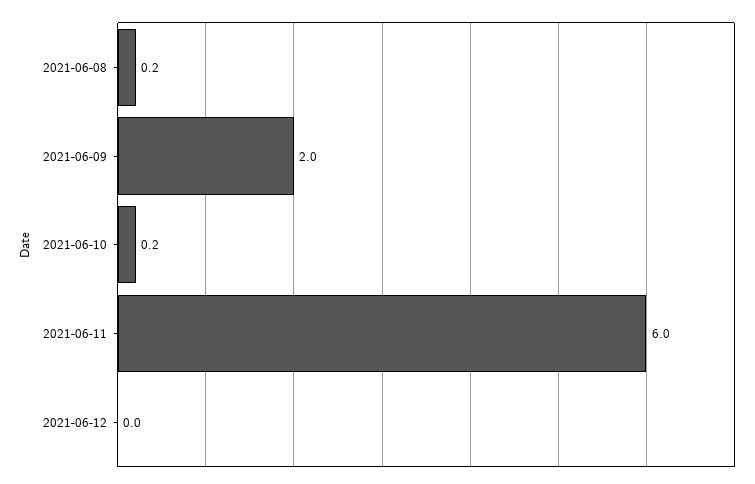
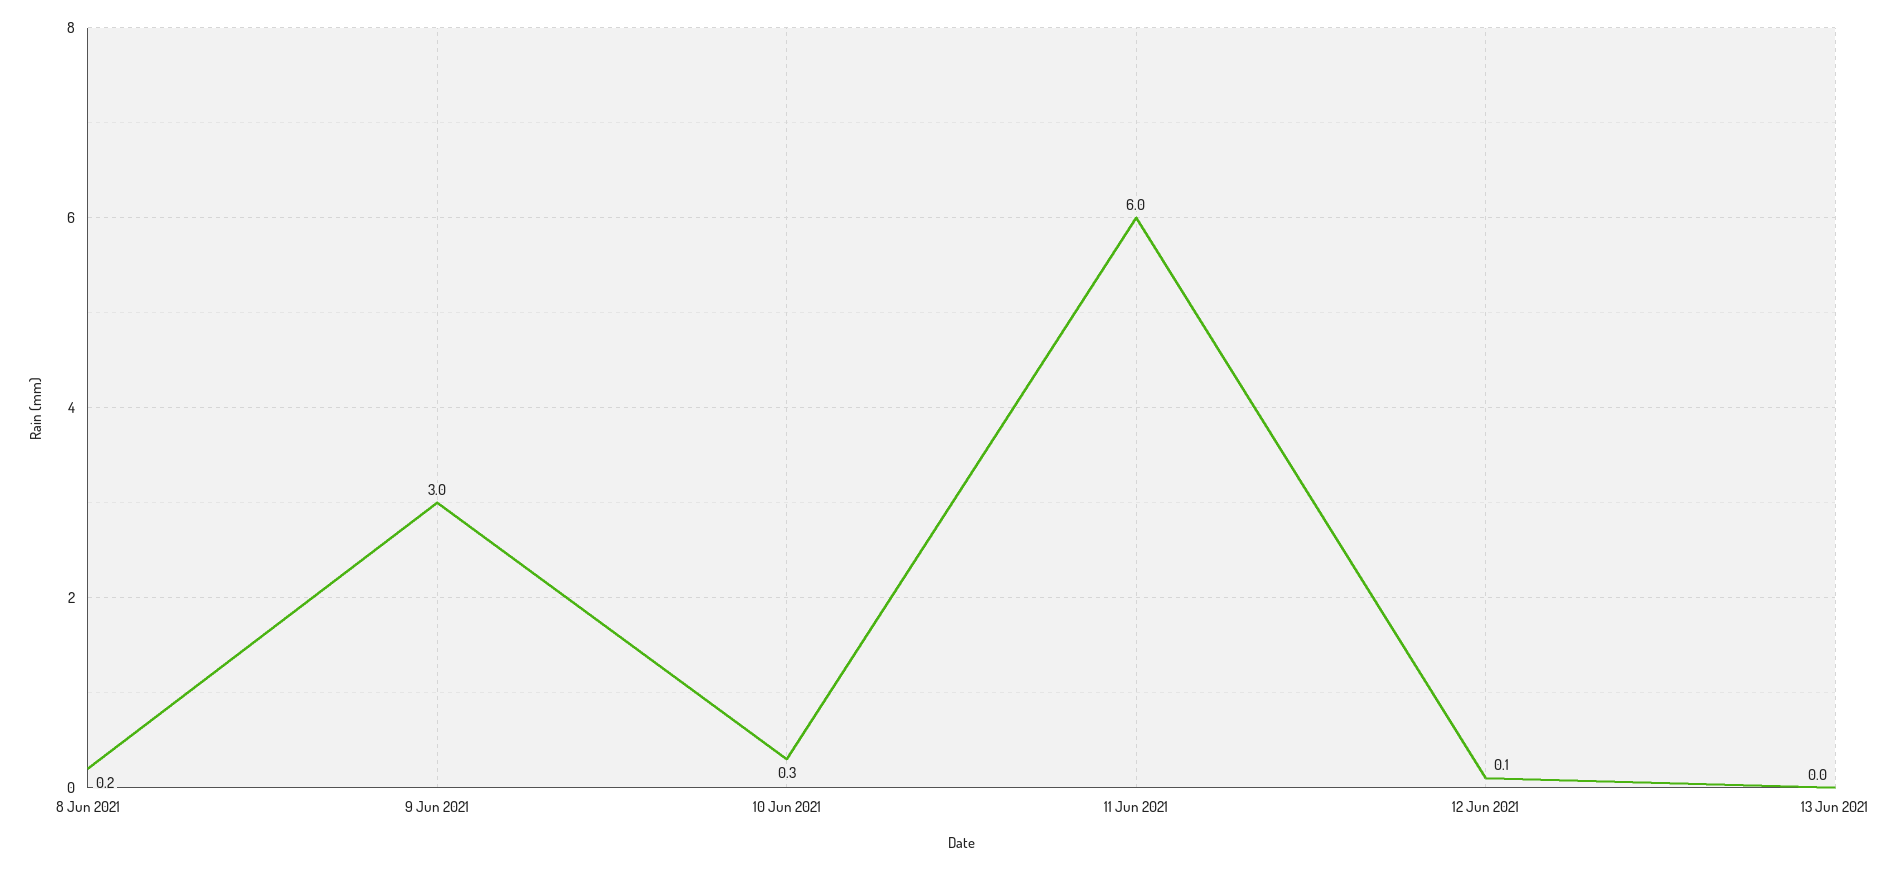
2021-06-09: 2 -> 3
2021-06-10: 0.2 -> 0.3
2021-06-12: 0 -> 0.1
13 Jun 2021: none -> 0

